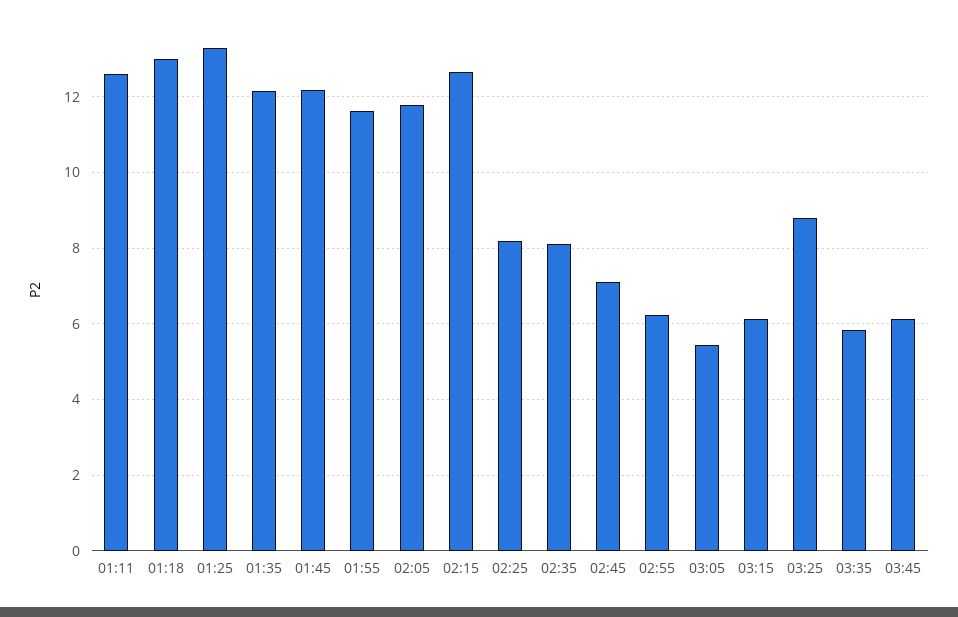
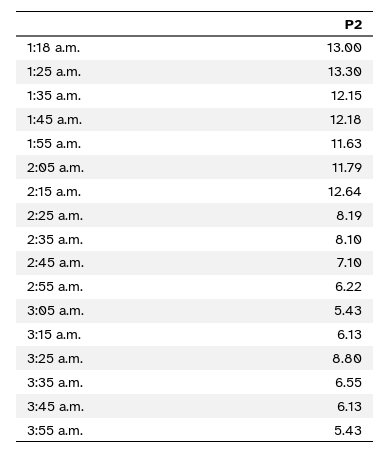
01:11: 12.6 -> none
03:35: 5.8 -> 6.55
3:55 a.m.: none -> 5.43

